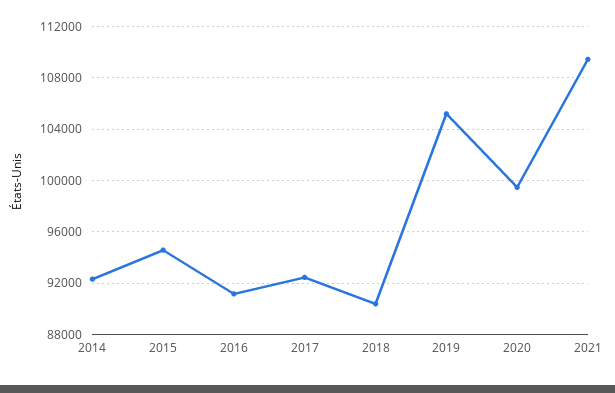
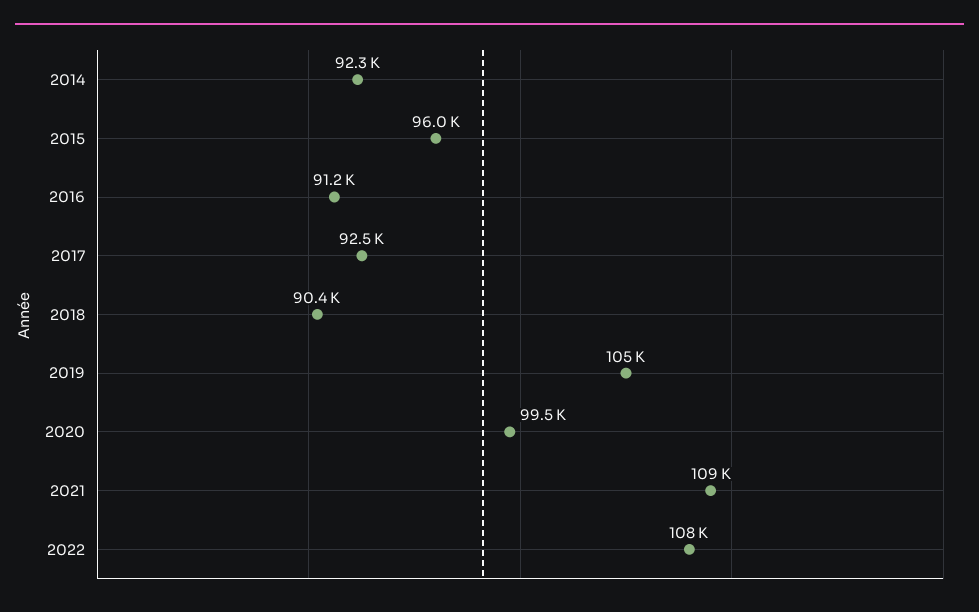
2015: 94500 -> 96000
2022: none -> 108000

